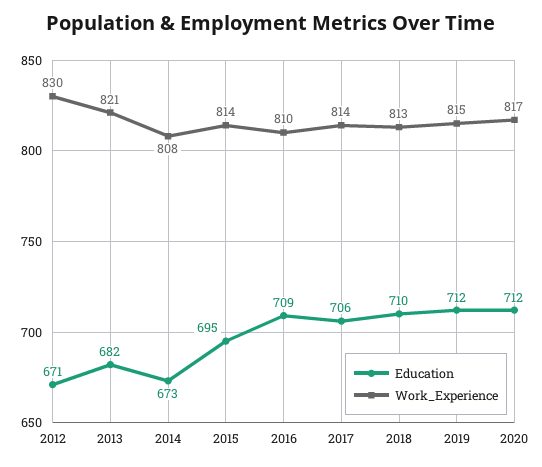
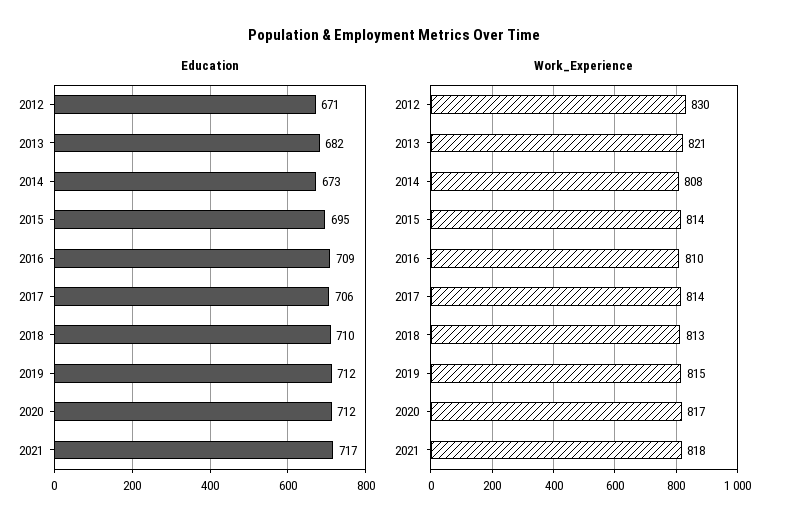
Education, 2021: none -> 717
Work_Experience, 2021: none -> 818

